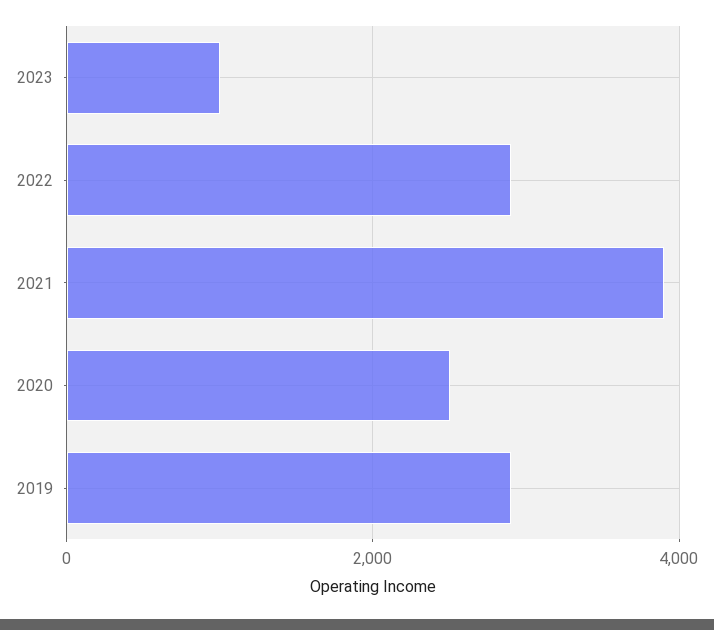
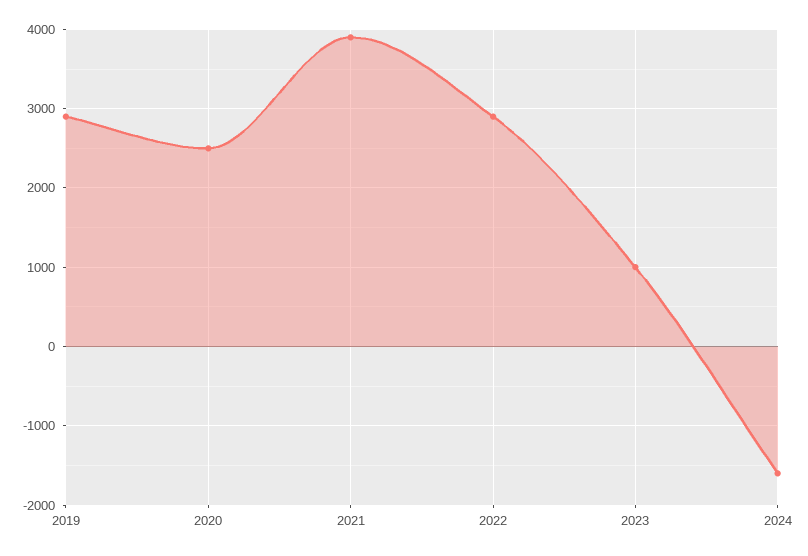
2024: none -> -1600

